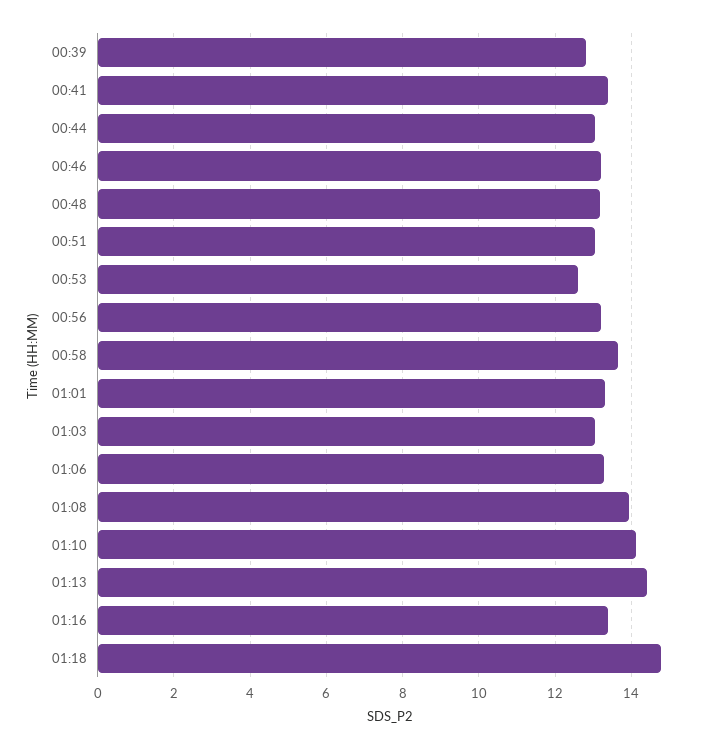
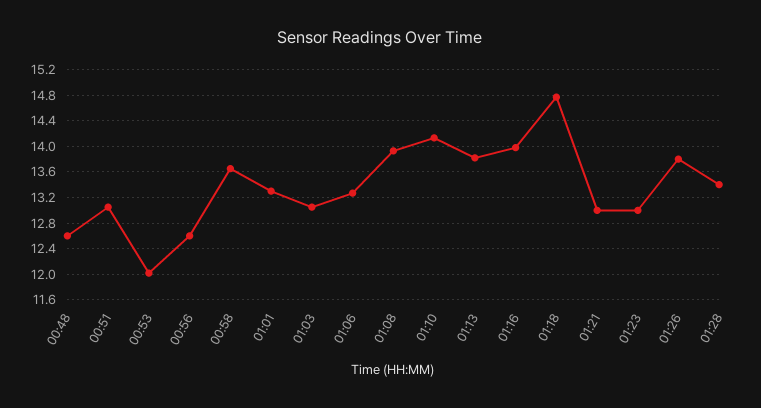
00:39: 12.8 -> none
00:41: 13.4 -> none
00:44: 13 -> none
00:46: 13.2 -> none
00:48: 13.2 -> 12.6
00:53: 12.6 -> 12
00:56: 13.2 -> 12.6
01:13: 14.4 -> 13.8
01:16: 13.4 -> 14
01:21: none -> 13
01:23: none -> 13
01:26: none -> 13.8
01:28: none -> 13.4

